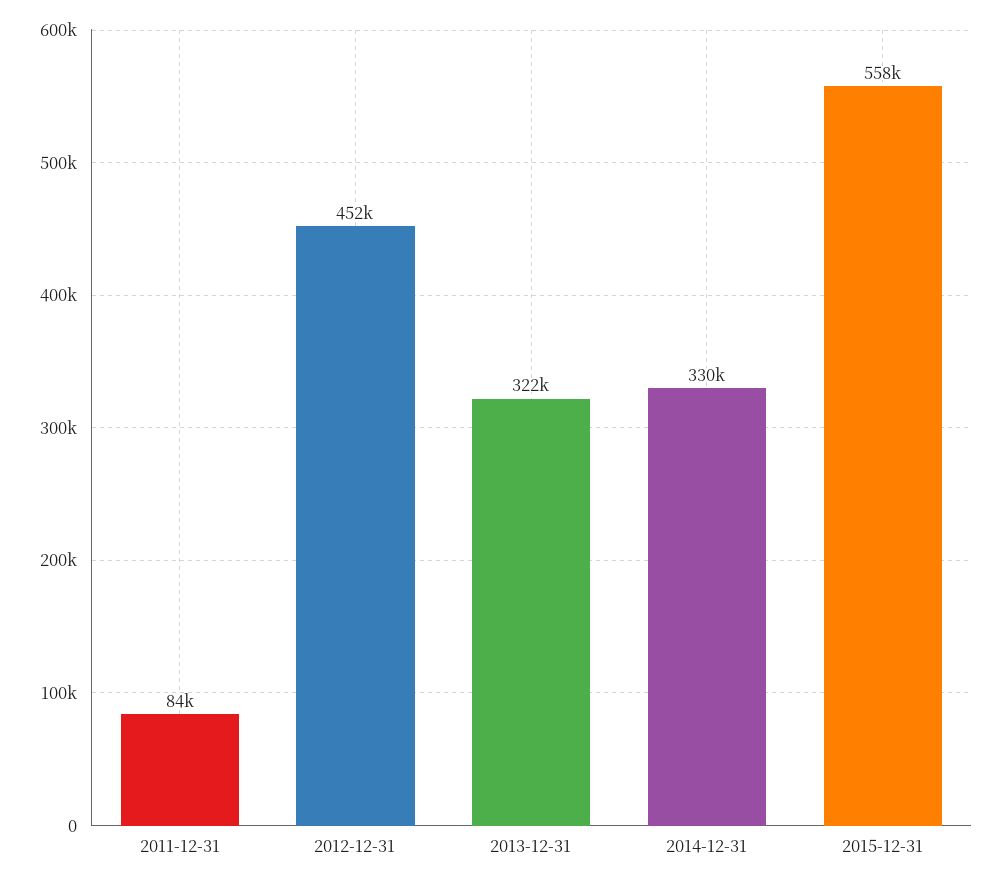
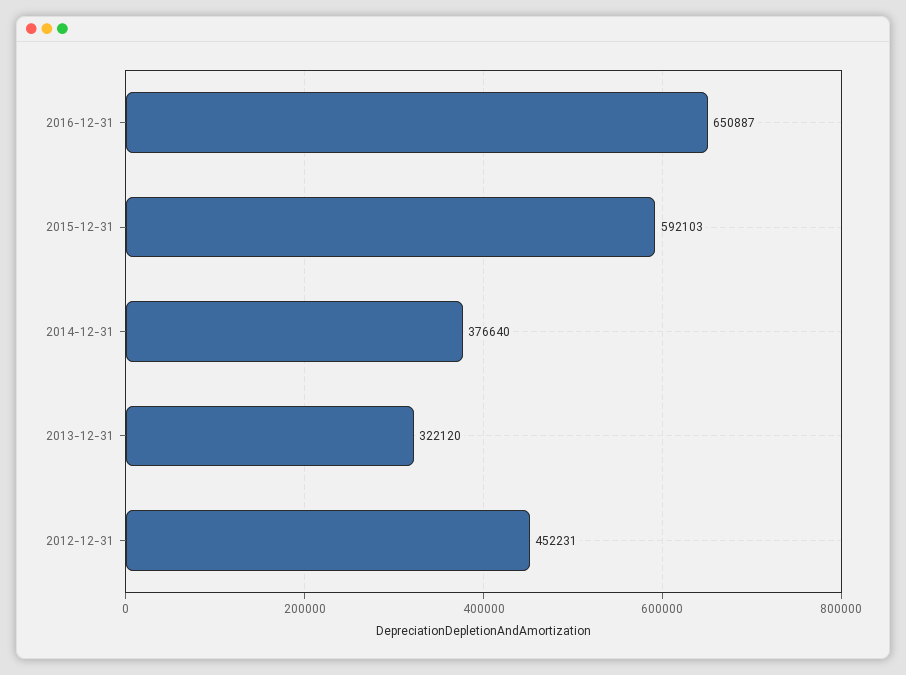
2011-12-31: 84000 -> none
2014-12-31: 330000 -> 376640
2015-12-31: 558000 -> 592103
2016-12-31: none -> 650887

